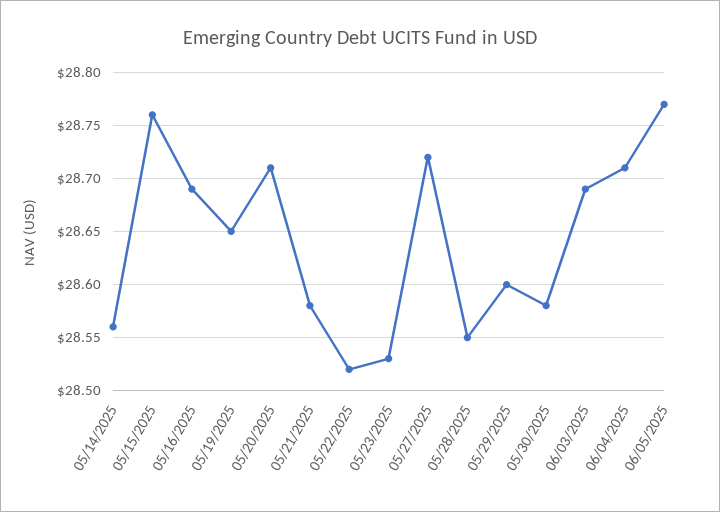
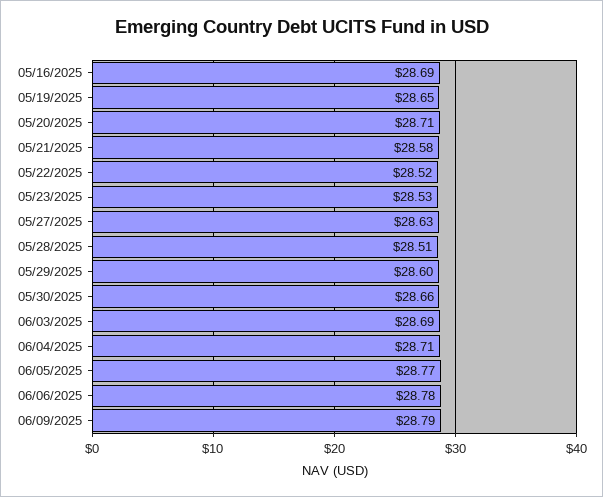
05/14/2025: 28.56 -> none
05/15/2025: 28.76 -> none
05/27/2025: 28.72 -> 28.63
05/28/2025: 28.55 -> 28.51
05/30/2025: 28.58 -> 28.66
06/06/2025: none -> 28.78
06/09/2025: none -> 28.79

